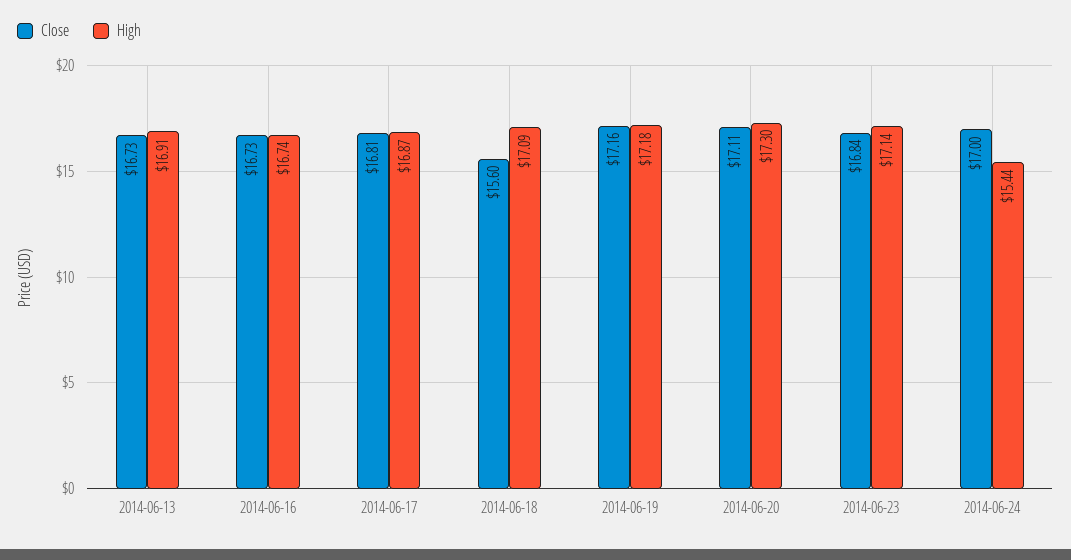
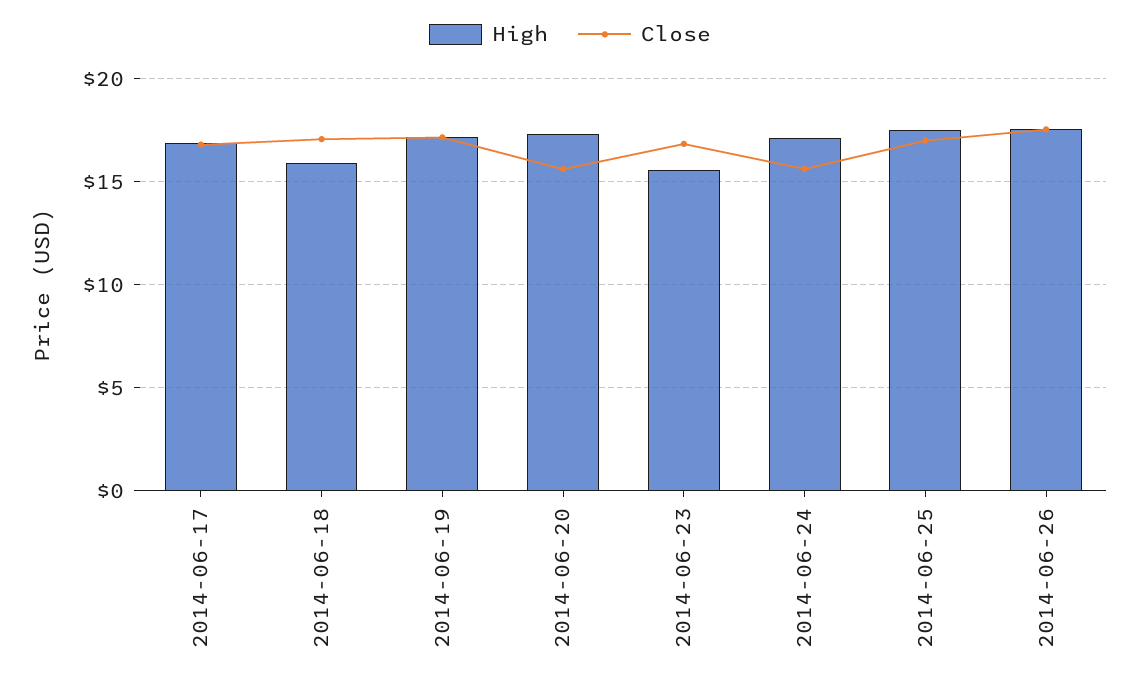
Close, 2014-06-13: 16.73 -> none
High, 2014-06-13: 16.91 -> none
Close, 2014-06-16: 16.73 -> none
High, 2014-06-16: 16.74 -> none
Close, 2014-06-18: 15.6 -> 17
High, 2014-06-18: 17.09 -> 16
Close, 2014-06-20: 17.11 -> 15.5
High, 2014-06-23: 17.14 -> 15.5
Close, 2014-06-24: 17 -> 15.5
High, 2014-06-24: 15.44 -> 17
High, 2014-06-25: none -> 17.5
Close, 2014-06-25: none -> 17
High, 2014-06-26: none -> 17.5
Close, 2014-06-26: none -> 17.5

